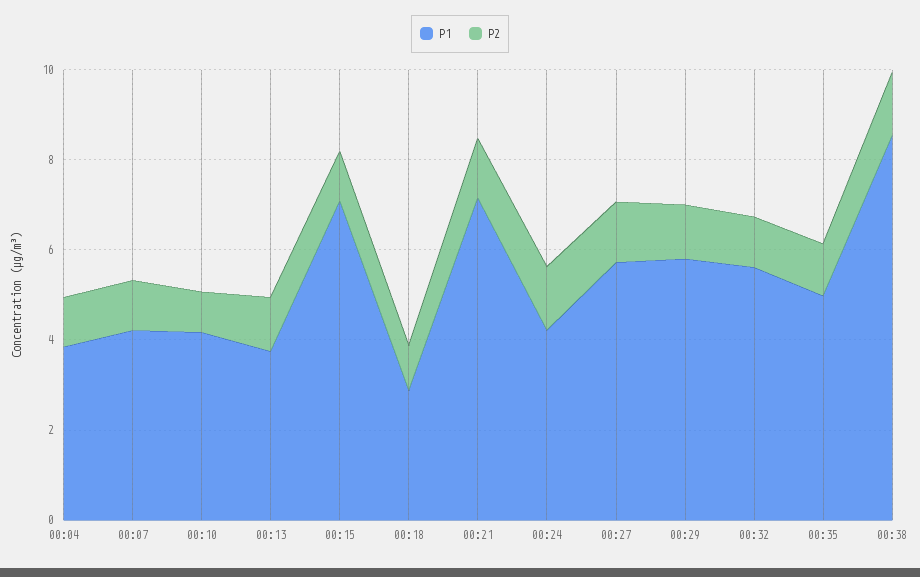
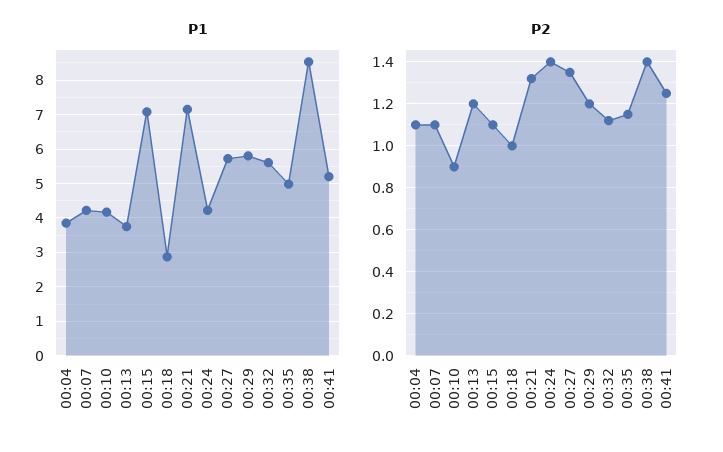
P1, 00:41: none -> 5.2
P2, 00:41: none -> 1.25

